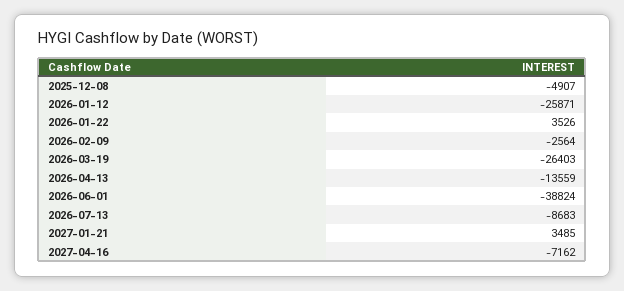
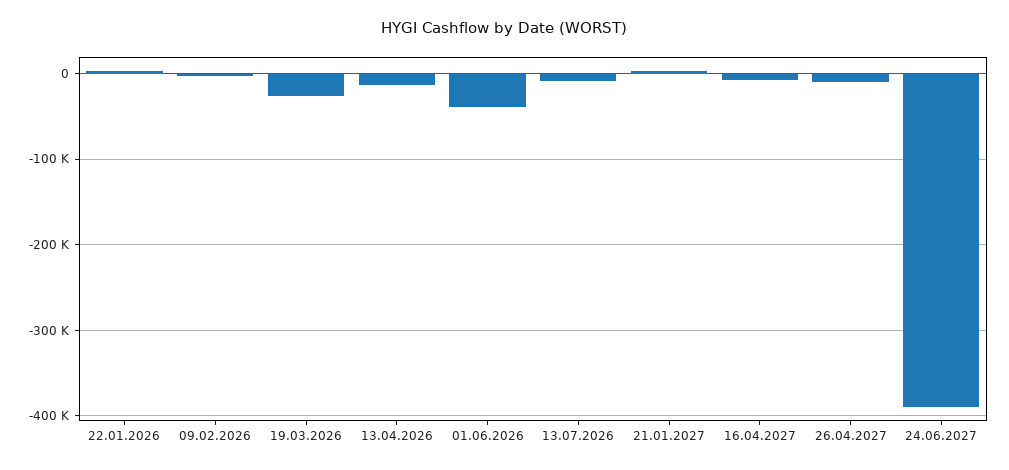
2025-12-08: -4907 -> none
2026-01-12: -25871 -> none
26.04.2027: none -> -10000
24.06.2027: none -> -390000

